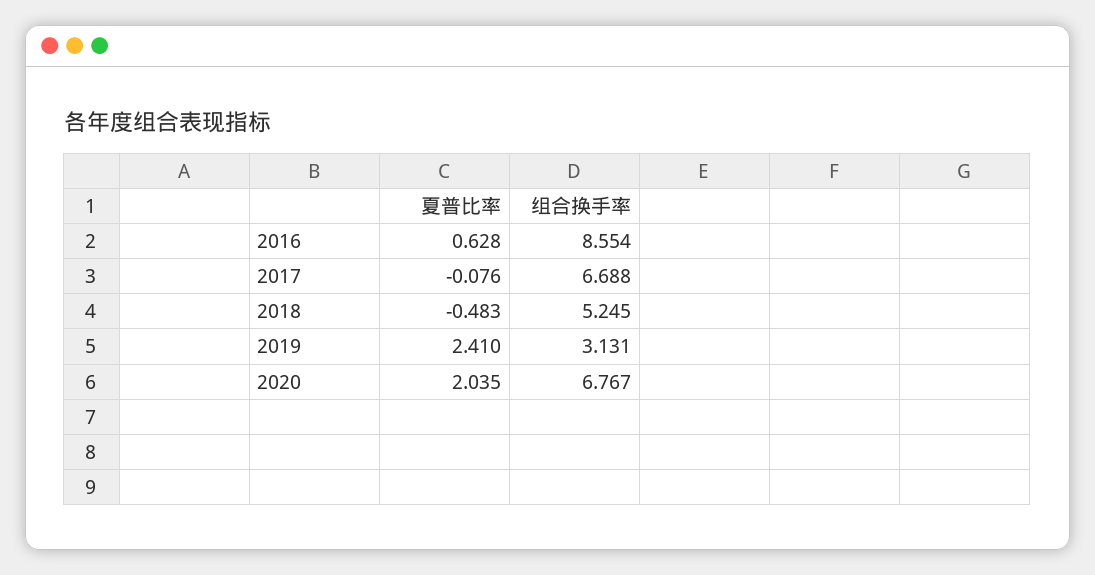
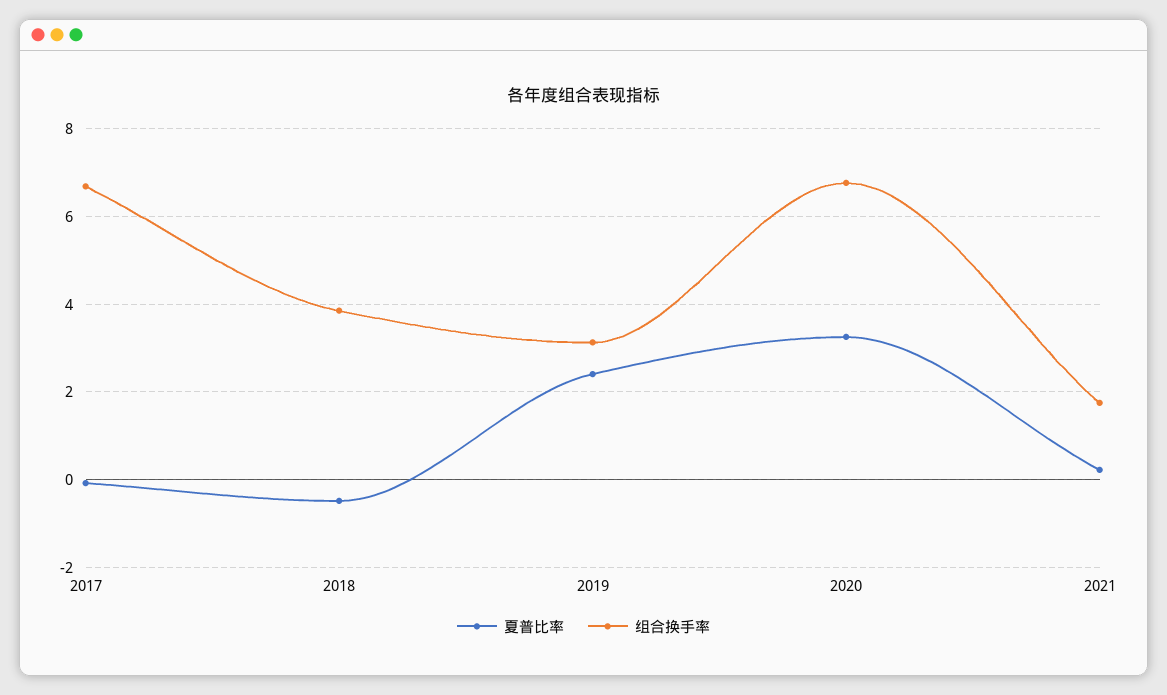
夏普比率, 2016: 0.628 -> none
组合换手率, 2016: 8.554 -> none
组合换手率, 2018: 5.245 -> 3.8
夏普比率, 2020: 2.035 -> 3.2
夏普比率, 2021: none -> 0.2
组合换手率, 2021: none -> 1.8

